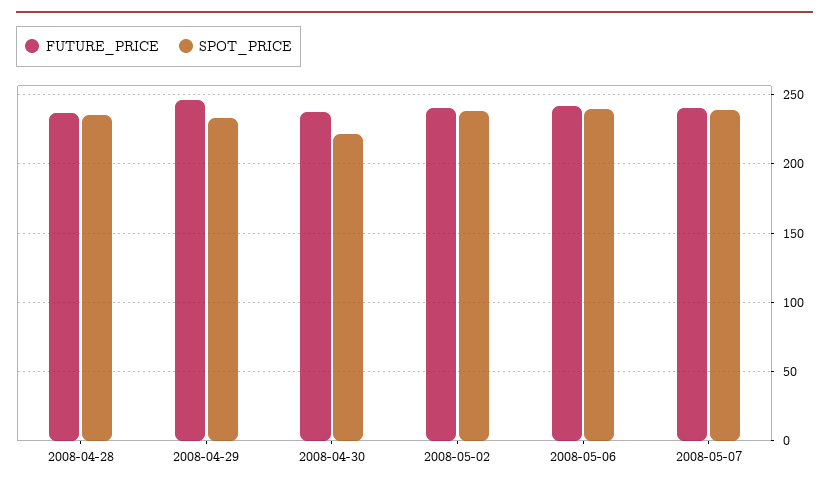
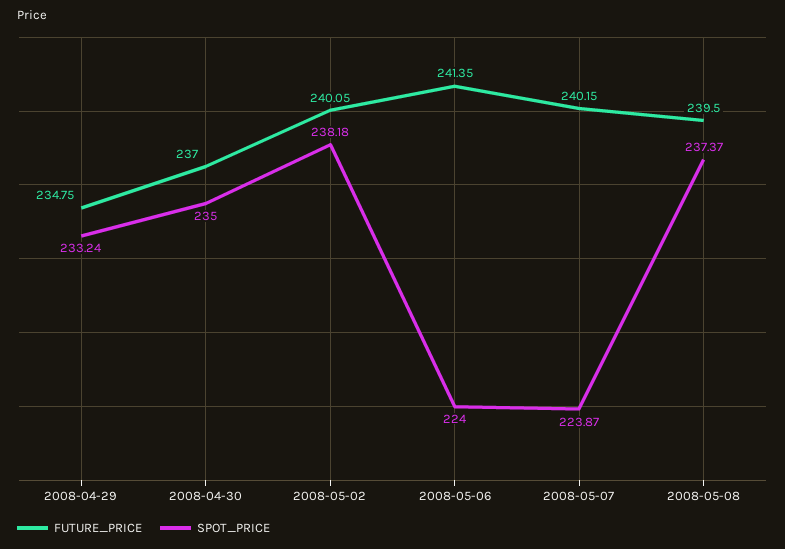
FUTURE_PRICE, 2008-04-28: 235 -> none
SPOT_PRICE, 2008-04-28: 235 -> none
FUTURE_PRICE, 2008-04-29: 245 -> 234.75
SPOT_PRICE, 2008-04-30: 220 -> 235
SPOT_PRICE, 2008-05-06: 240 -> 224
SPOT_PRICE, 2008-05-07: 240 -> 223.87
FUTURE_PRICE, 2008-05-08: none -> 239.5
SPOT_PRICE, 2008-05-08: none -> 237.37

